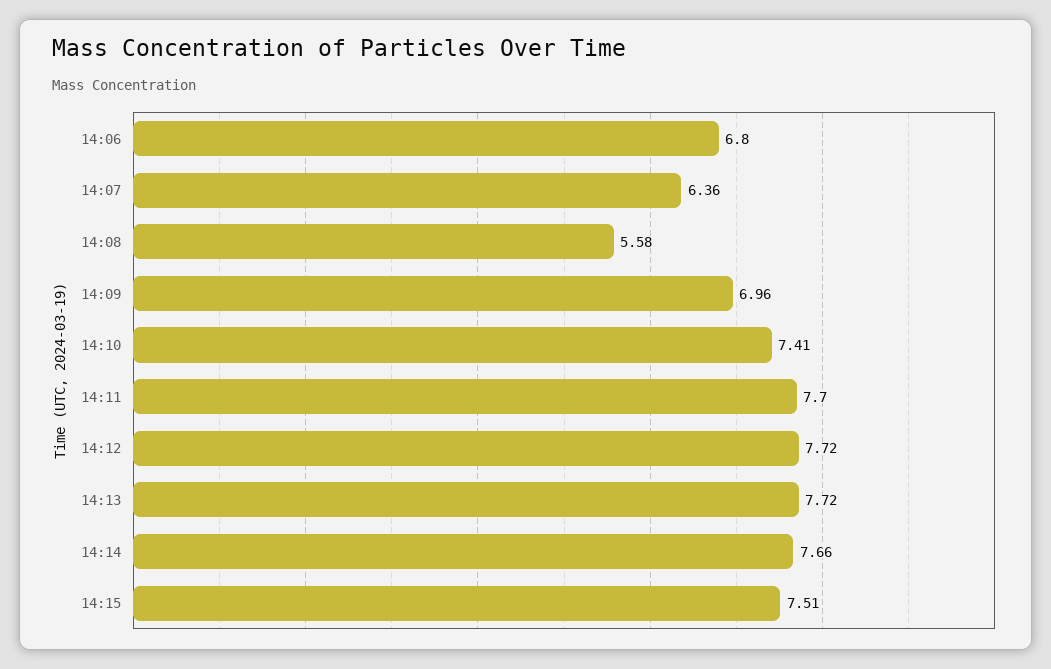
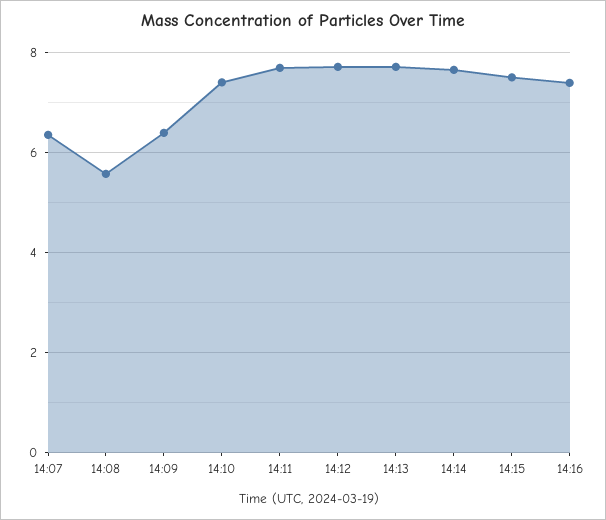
14:06: 6.8 -> none
14:09: 6.96 -> 6.4
14:16: none -> 7.4

